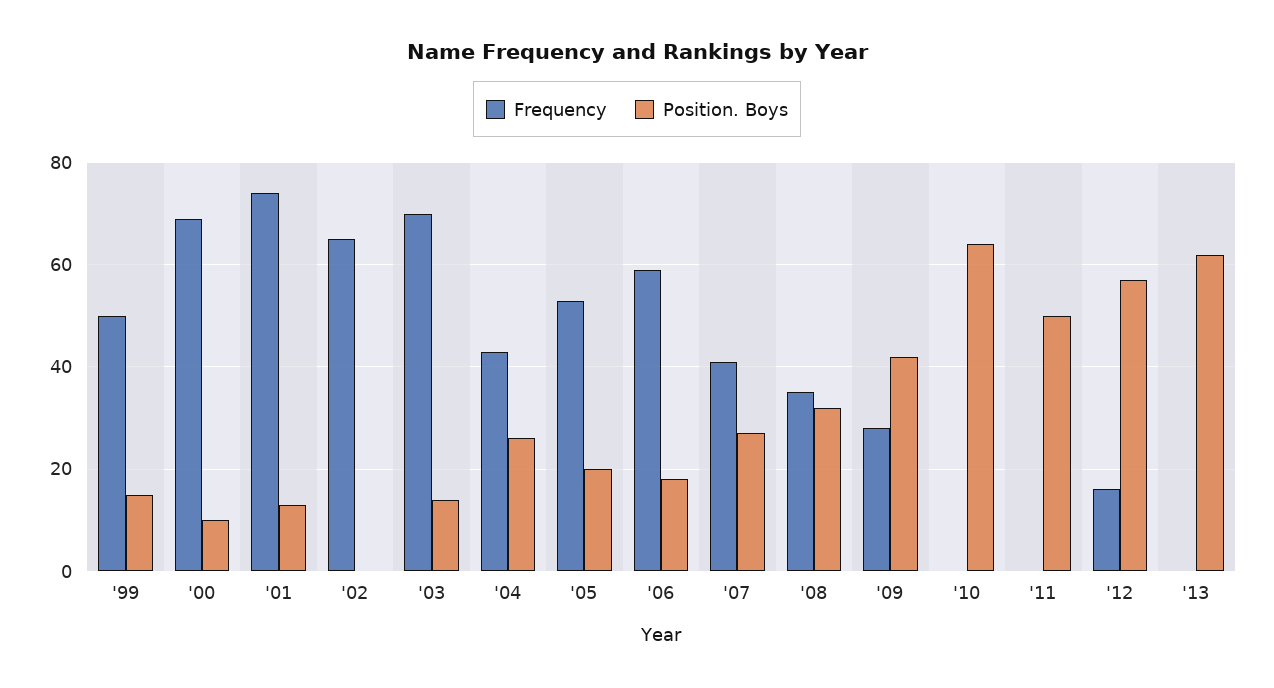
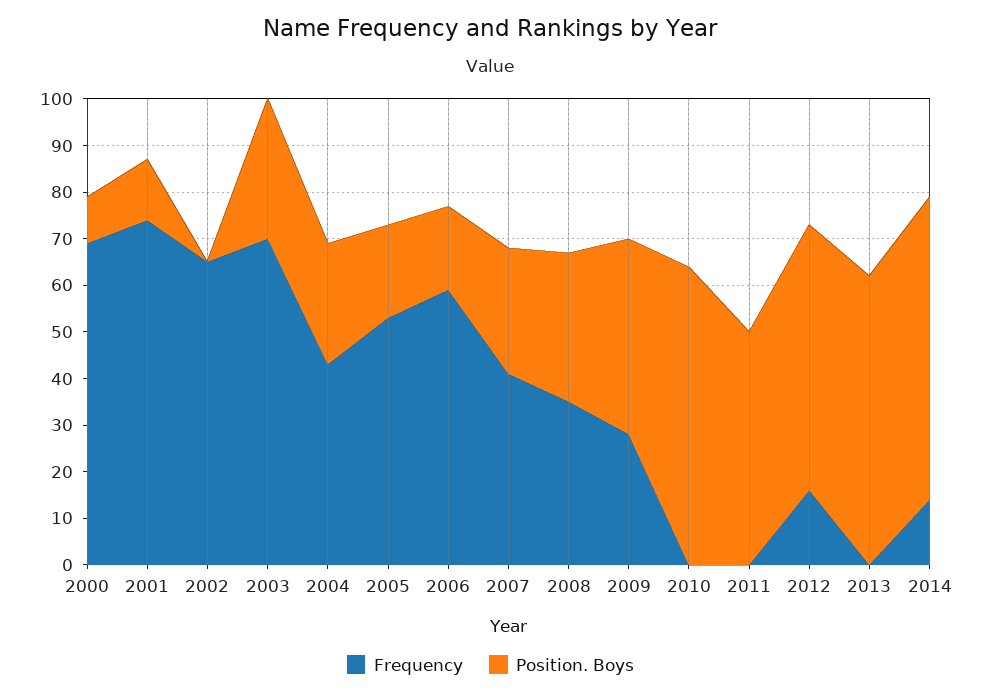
Frequency, '99: 50 -> none
Position. Boys, '99: 15 -> none
Position. Boys, '03: 15 -> 30
Frequency, 2014: none -> 15
Position. Boys, 2014: none -> 65

